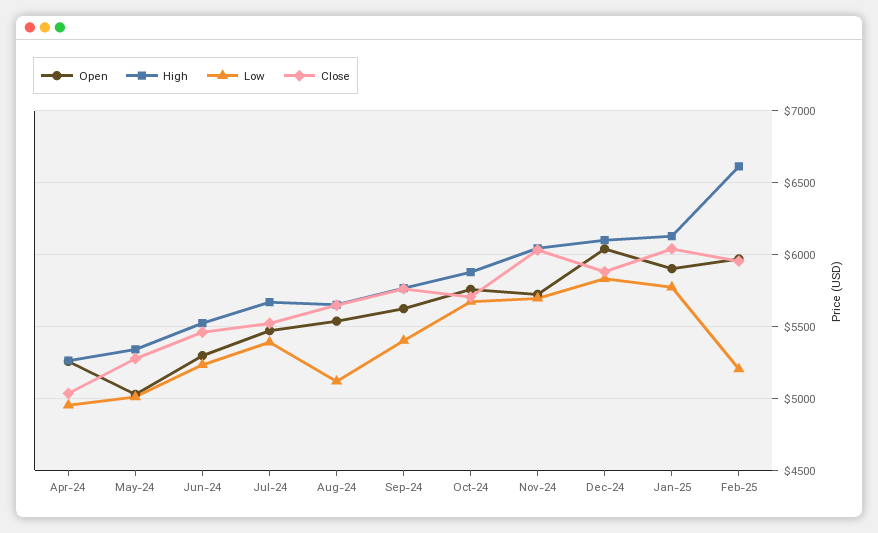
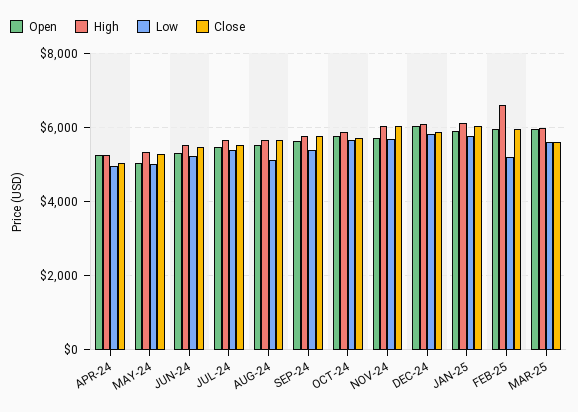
Open, MAR-25: none -> 6000
High, MAR-25: none -> 6000
Low, MAR-25: none -> 5600
Close, MAR-25: none -> 5600

